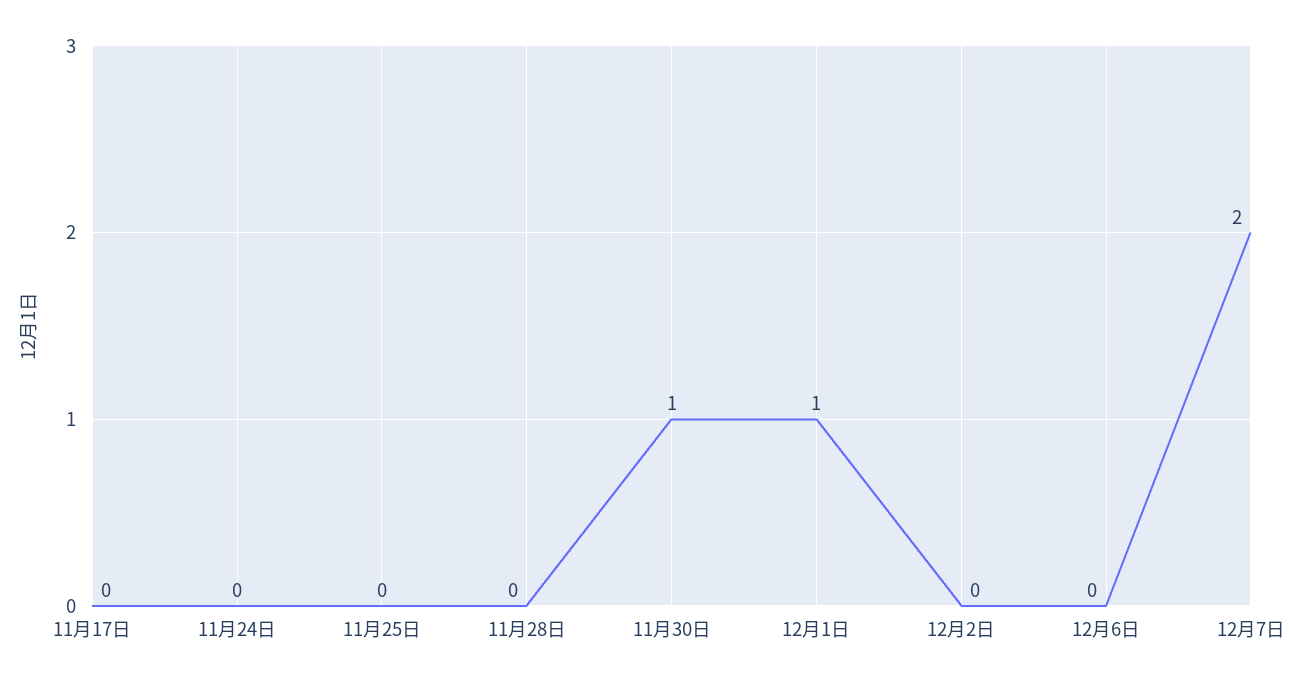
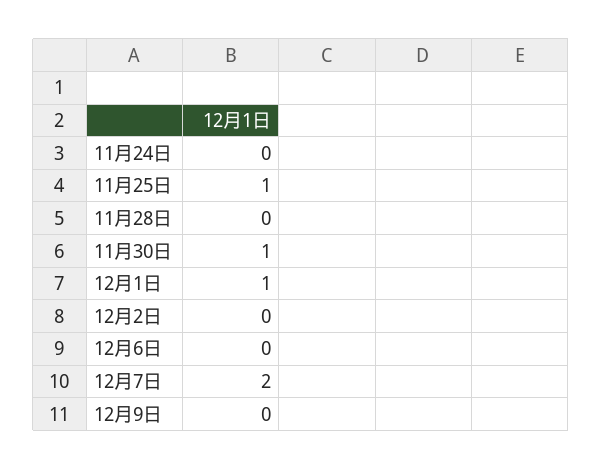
11月17日: 0 -> none
11月25日: 0 -> 1
12月9日: none -> 0

